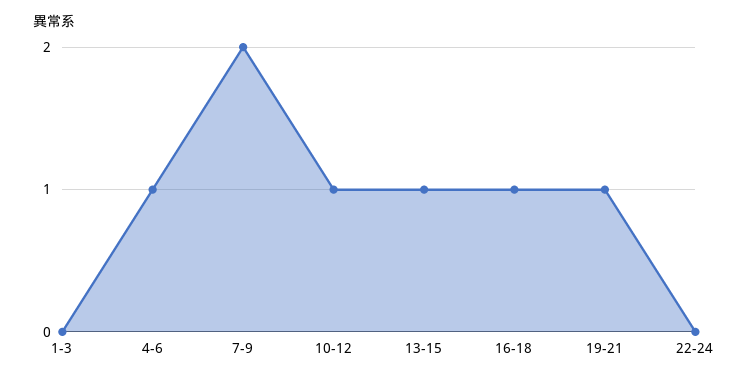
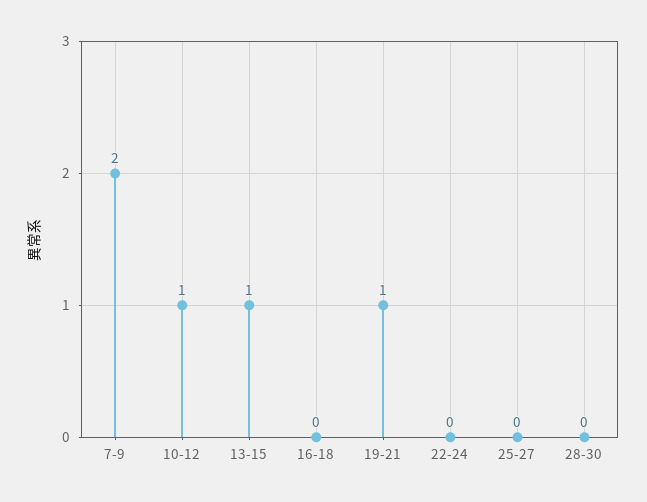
1-3: 0 -> none
4-6: 1 -> none
16-18: 1 -> 0
25-27: none -> 0
28-30: none -> 0

